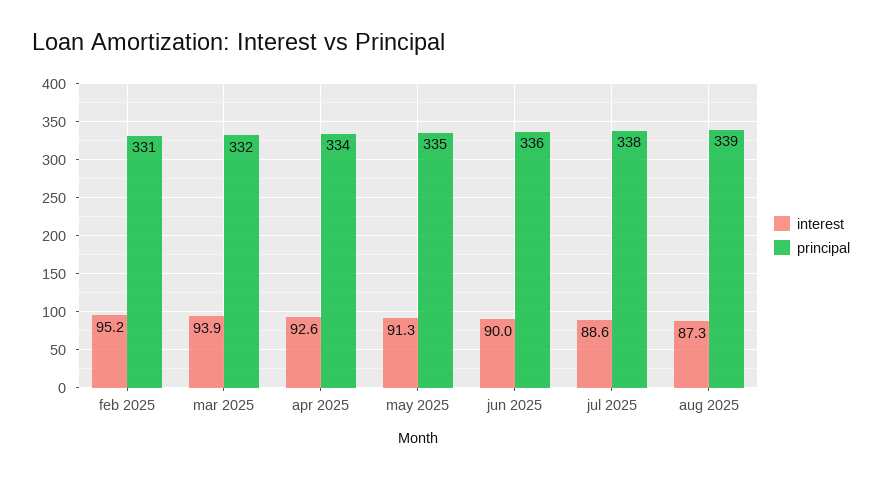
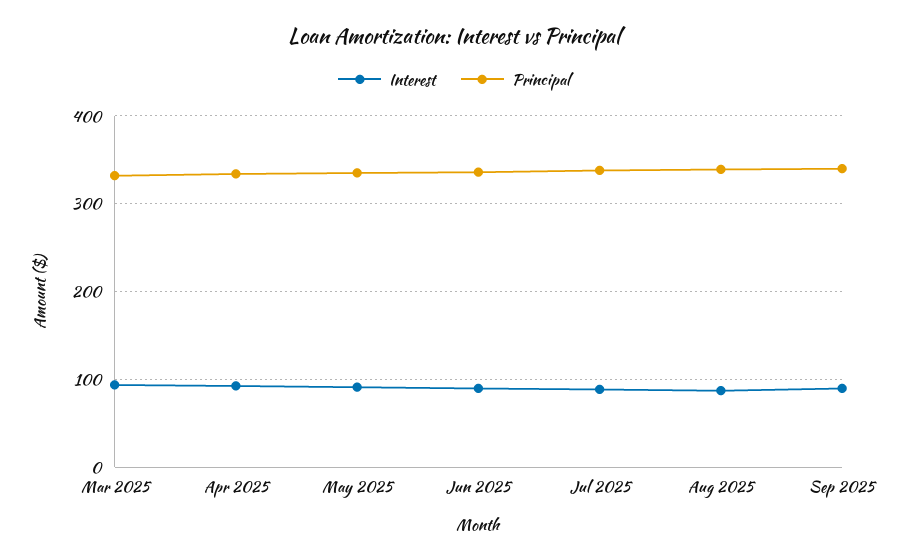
interest, feb 2025: 95.2 -> none
principal, feb 2025: 331 -> none
interest, Sep 2025: none -> 90
principal, Sep 2025: none -> 340

